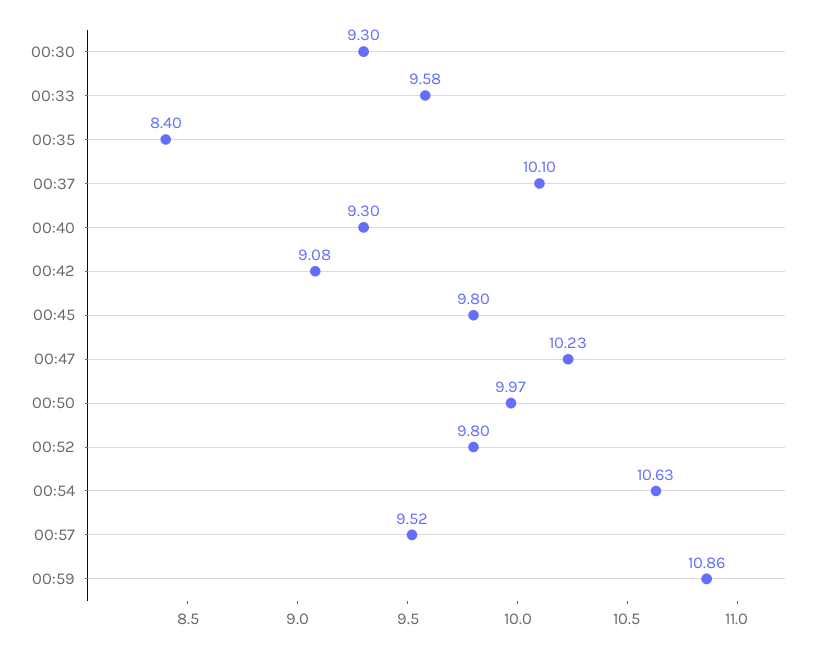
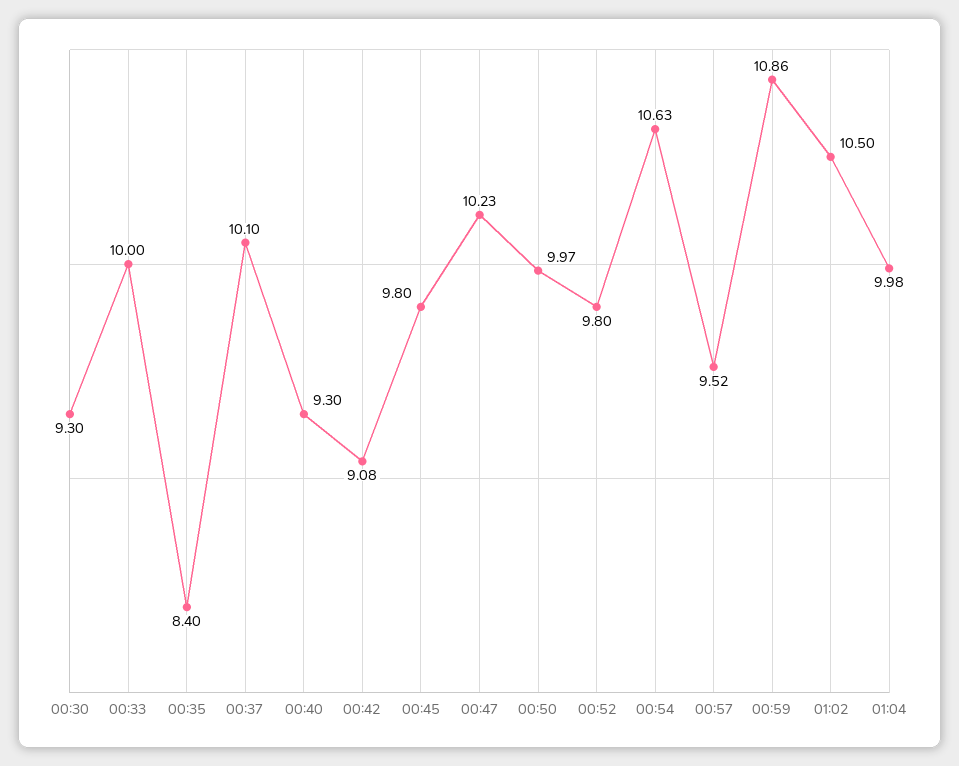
00:33: 9.58 -> 10
01:02: none -> 10.5
01:04: none -> 9.98

